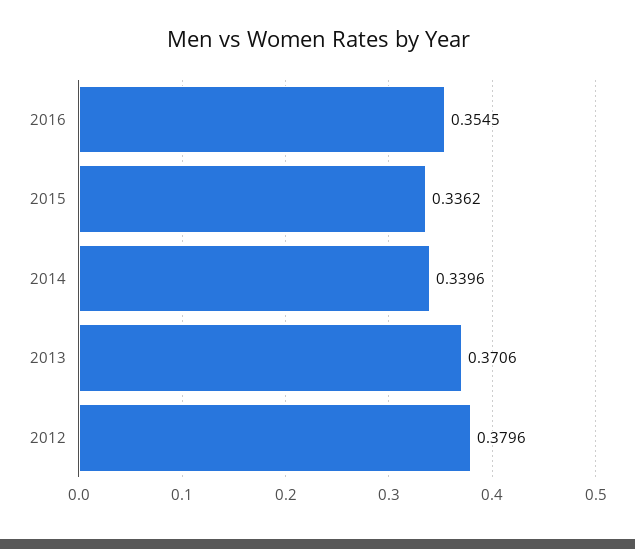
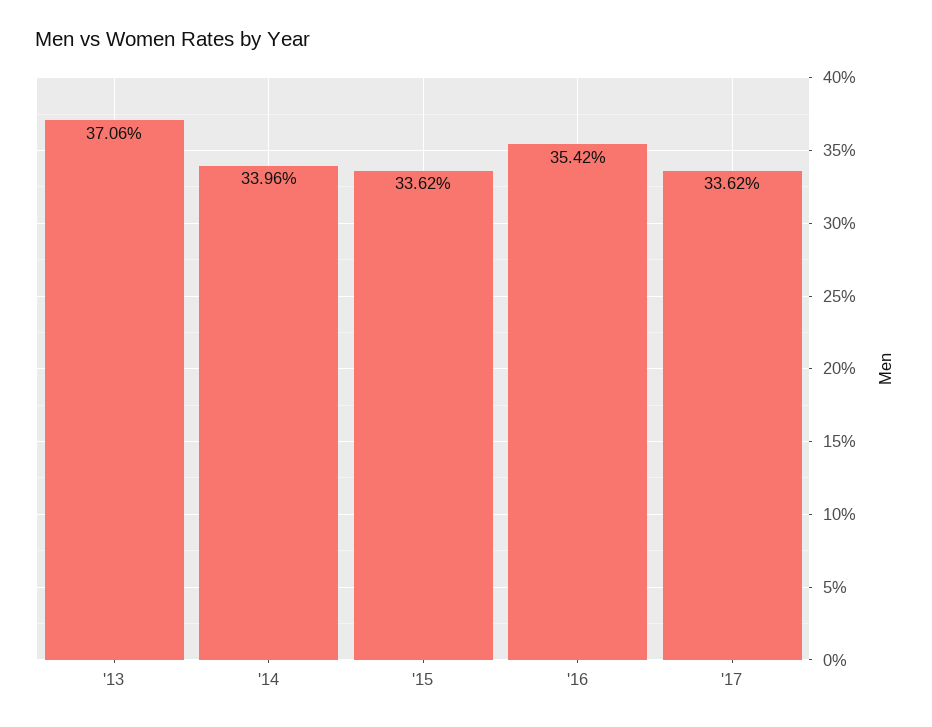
2016: 0.3545 -> 0.3542
2012: 0.3796 -> none
'17: none -> 0.3362

